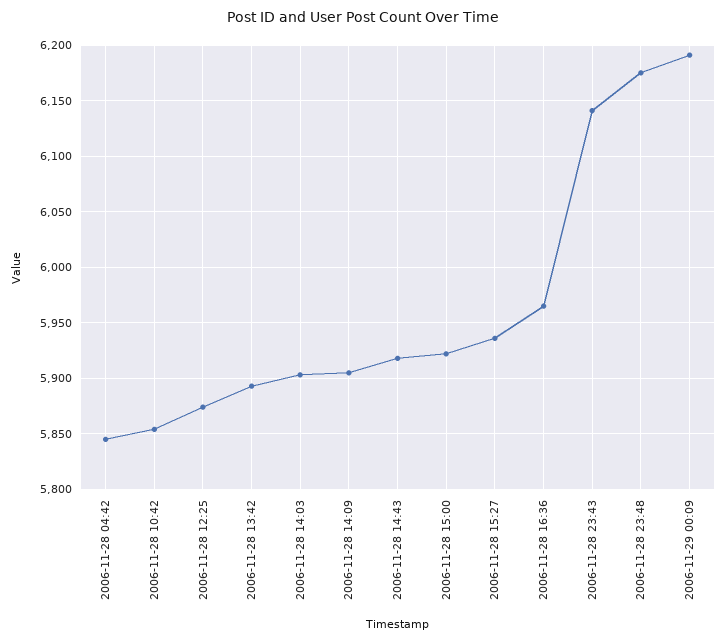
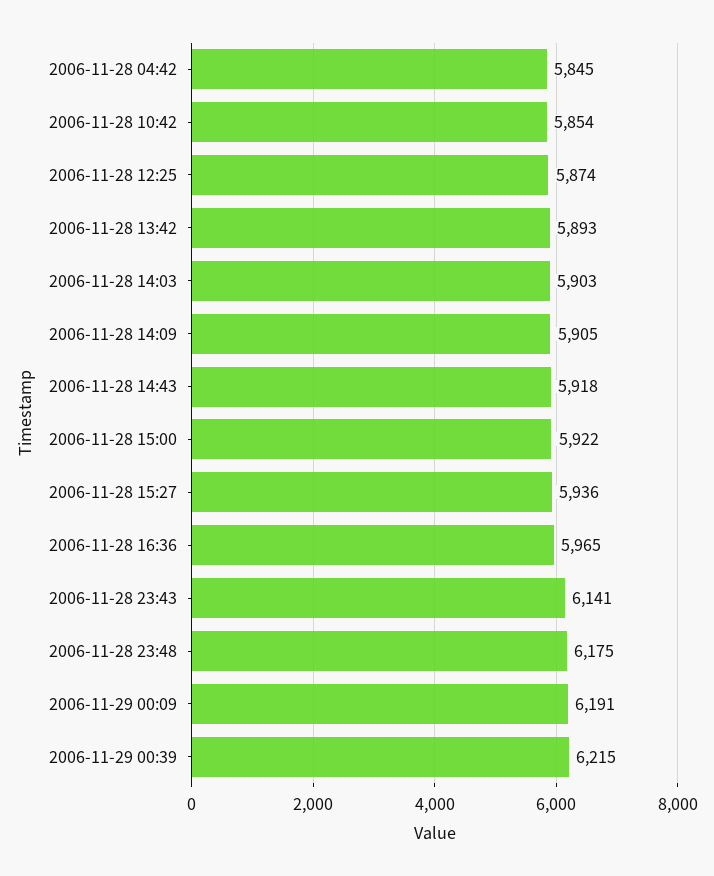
2006-11-29 00:39: none -> 6215

